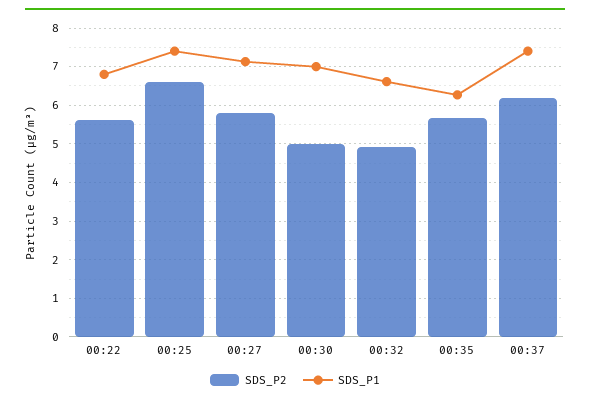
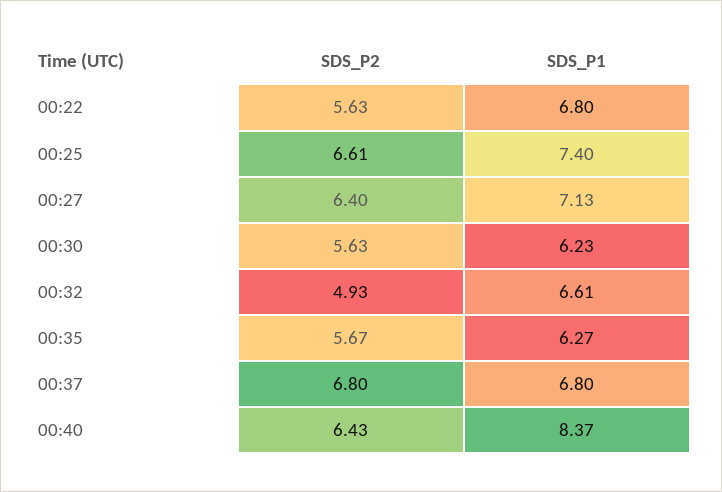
SDS_P2, 00:27: 5.8 -> 6.4
SDS_P2, 00:30: 5 -> 5.63
SDS_P1, 00:30: 7 -> 6.23
SDS_P2, 00:37: 6.2 -> 6.8
SDS_P1, 00:37: 7.4 -> 6.8
SDS_P2, 00:40: none -> 6.43
SDS_P1, 00:40: none -> 8.37

